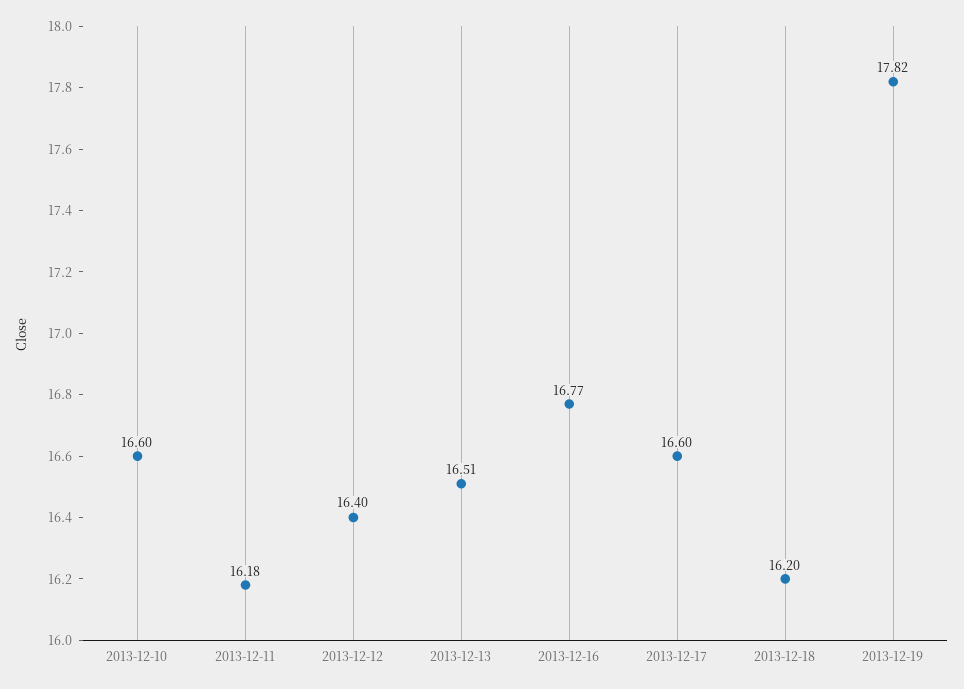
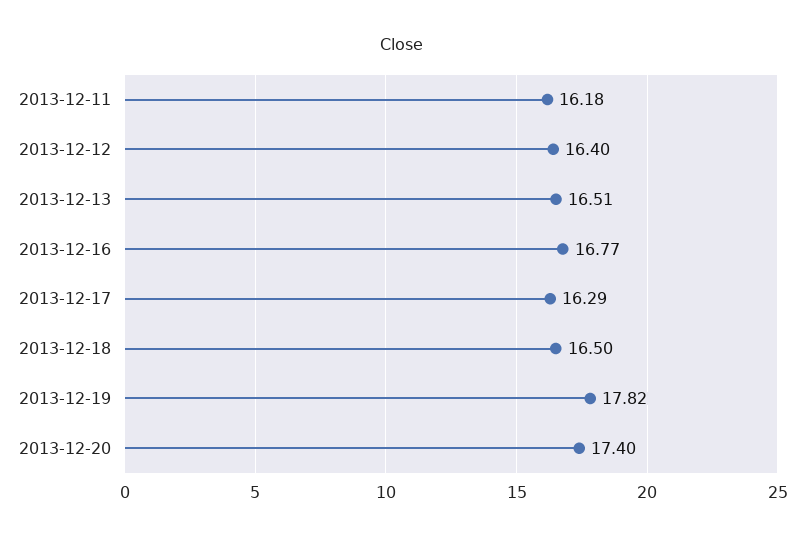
2013-12-10: 16.6 -> none
2013-12-17: 16.6 -> 16.29
2013-12-18: 16.2 -> 16.5
2013-12-20: none -> 17.4

